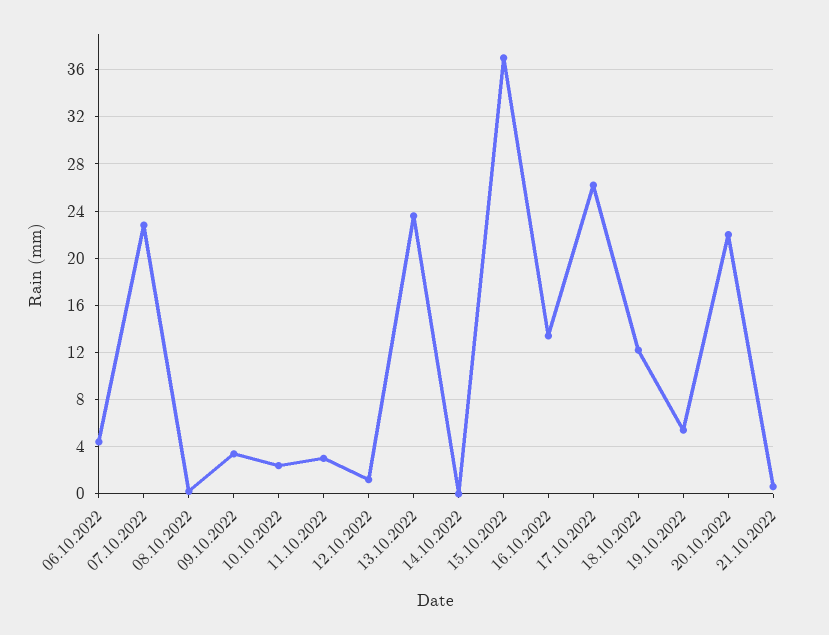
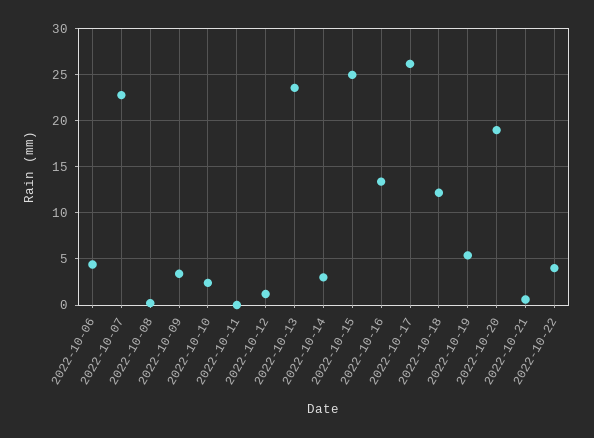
11.10.2022: 3 -> 0
14.10.2022: 0 -> 3
15.10.2022: 37 -> 25
20.10.2022: 22 -> 19
2022-10-22: none -> 4

